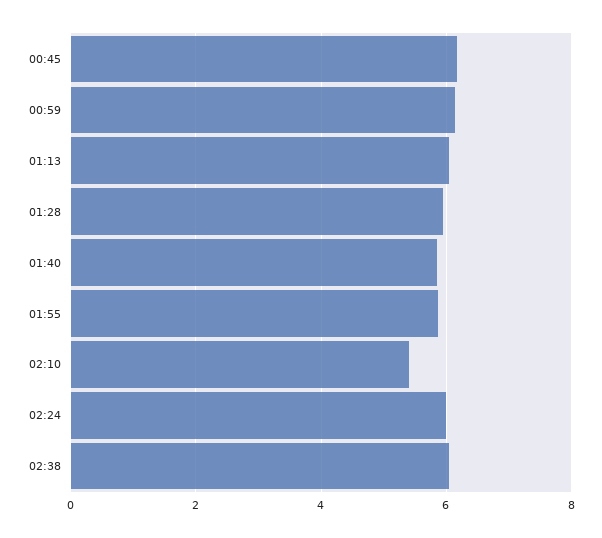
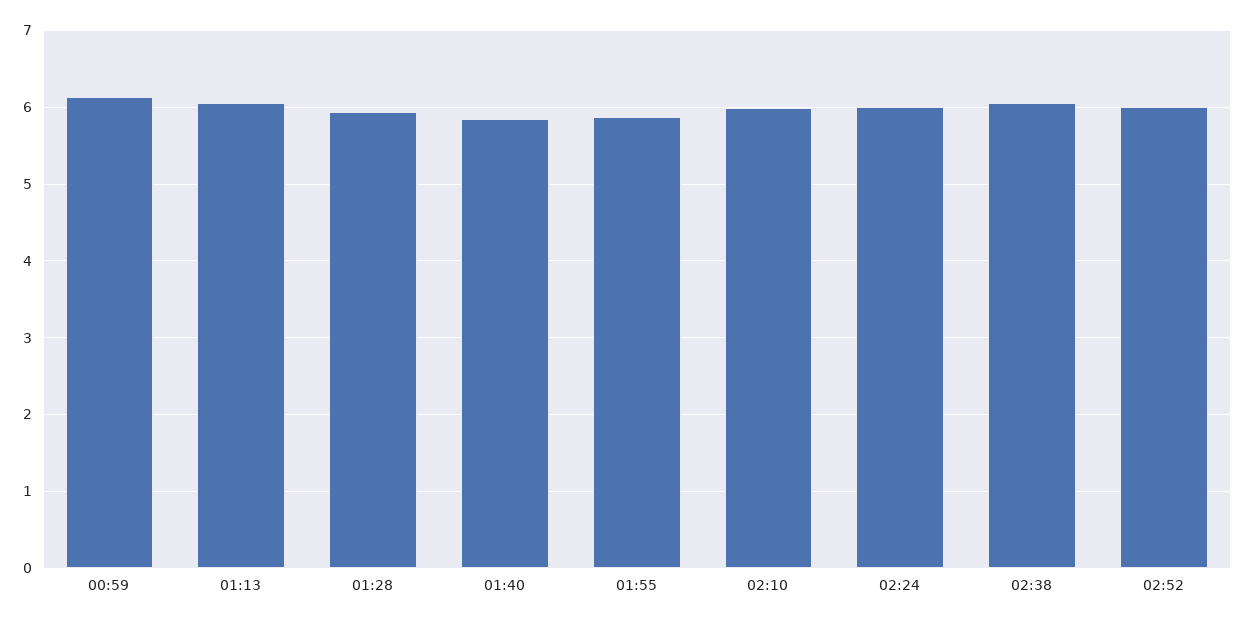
00:45: 6.2 -> none
02:10: 5.4 -> 6
02:52: none -> 6

